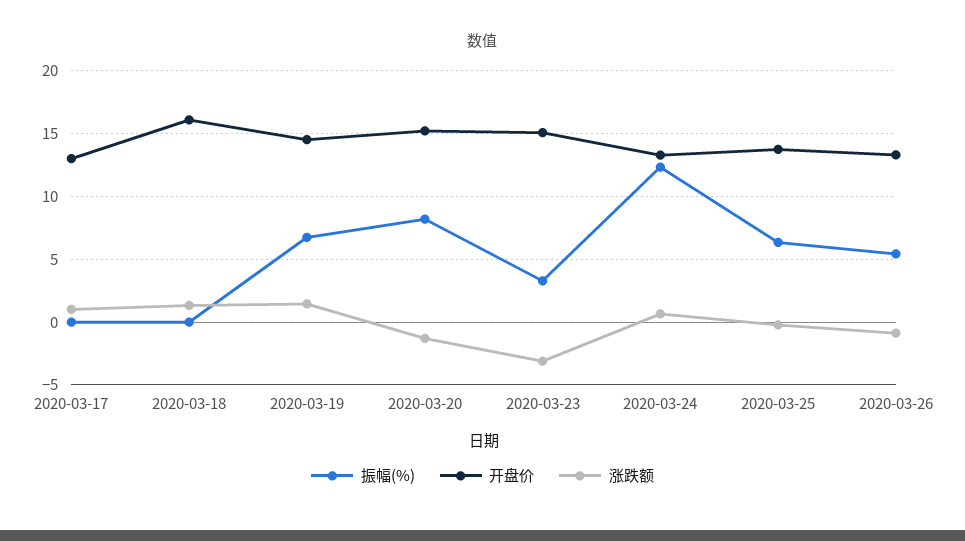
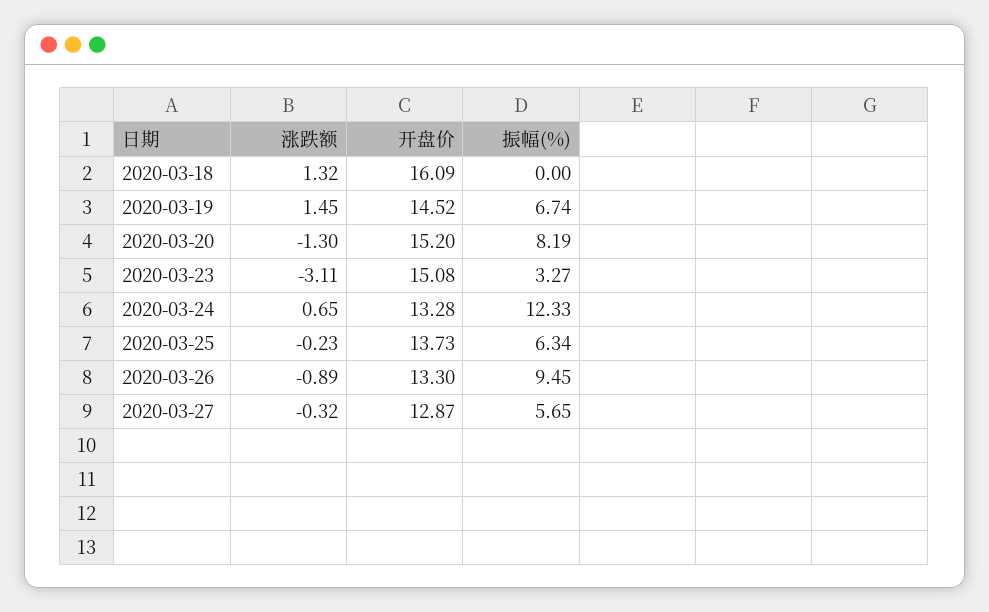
振幅(%), 2020-03-17: 0 -> none
开盘价, 2020-03-17: 13 -> none
涨跌额, 2020-03-17: 1 -> none
振幅(%), 2020-03-26: 5.5 -> 9.45
涨跌额, 2020-03-27: none -> -0.32
开盘价, 2020-03-27: none -> 12.87
振幅(%), 2020-03-27: none -> 5.65

